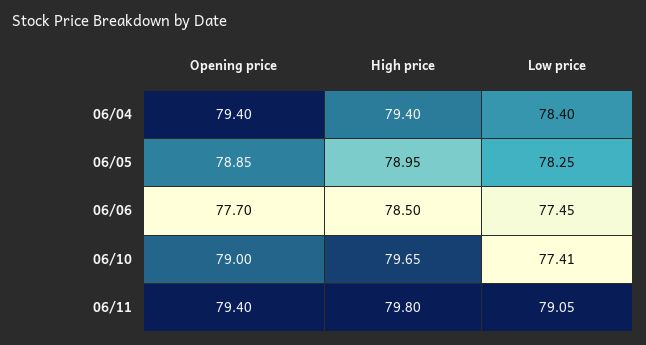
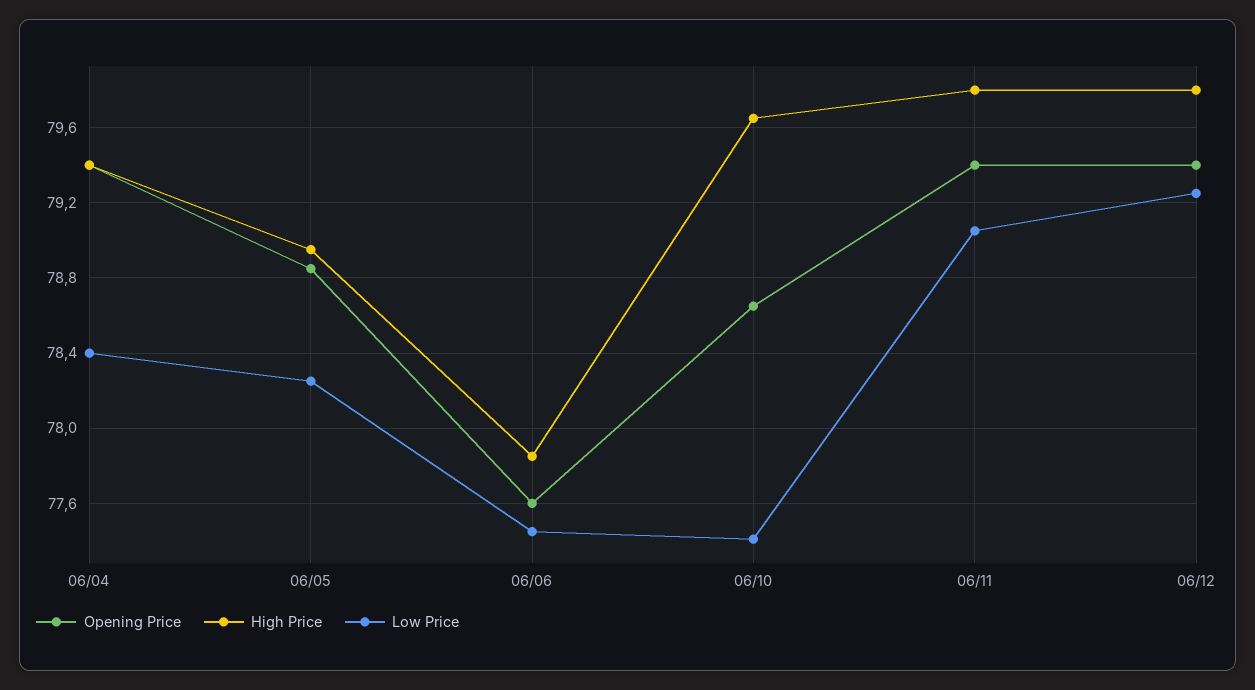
Opening price, 06/06: 77.7 -> 77.6
High price, 06/06: 78.5 -> 77.85
Opening price, 06/10: 79 -> 78.65
Opening price, 06/12: none -> 79.4
High price, 06/12: none -> 79.8
Low price, 06/12: none -> 79.25

